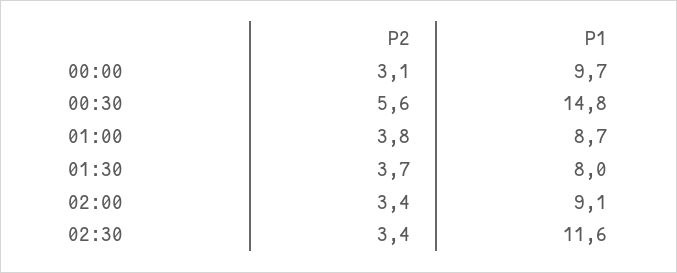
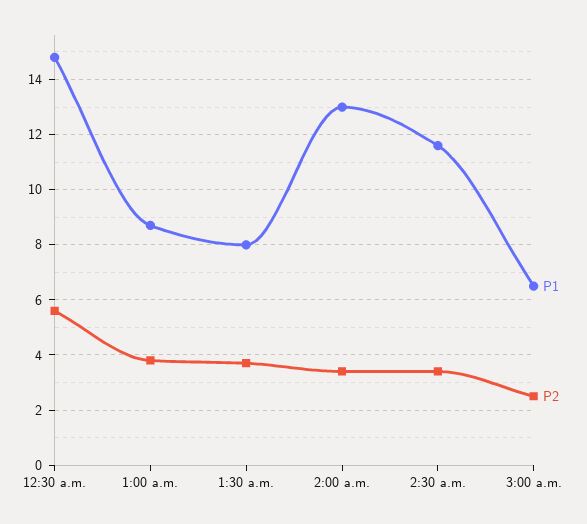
P2, 00:00: 3.1 -> none
P1, 00:00: 9.7 -> none
P1, 02:00: 9.1 -> 13
P1, 3:00 a.m.: none -> 6.5
P2, 3:00 a.m.: none -> 2.5

